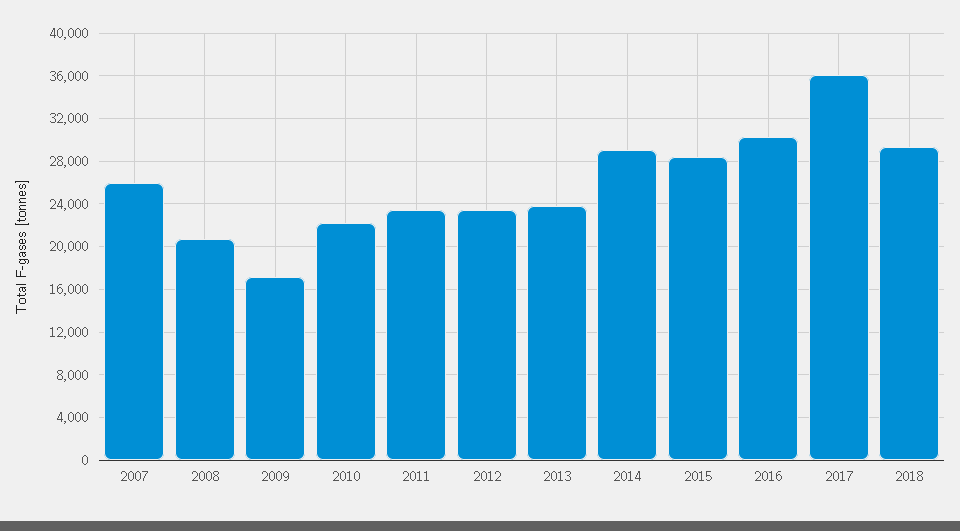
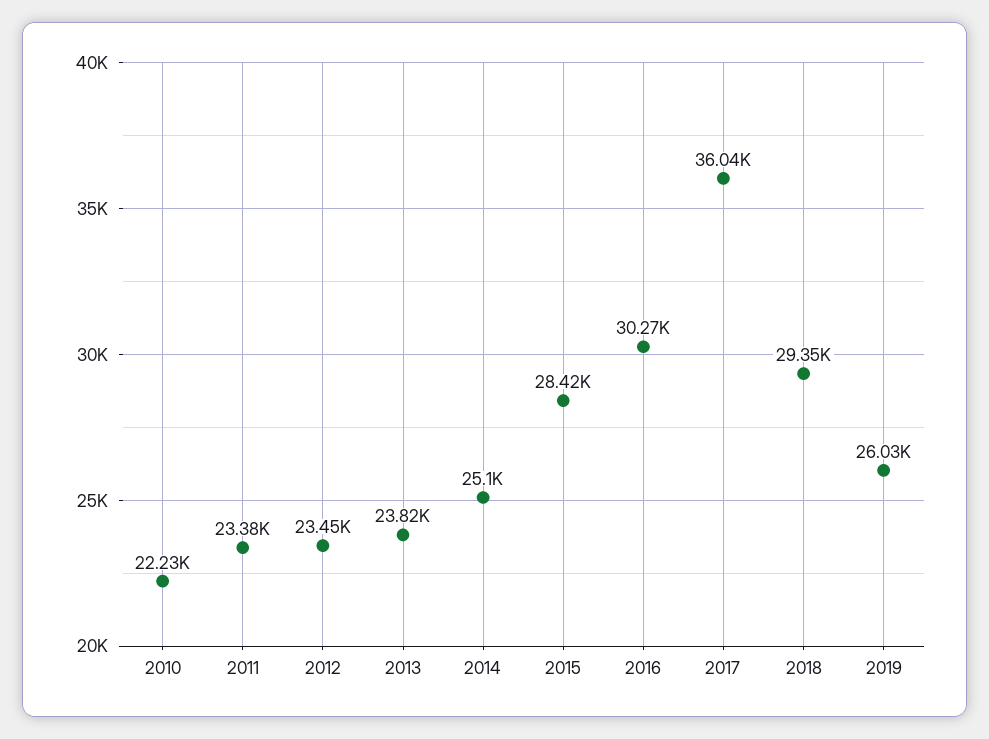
2007: 26000 -> none
2008: 21000 -> none
2009: 17000 -> none
2014: 29000 -> 25100
2019: none -> 26030

